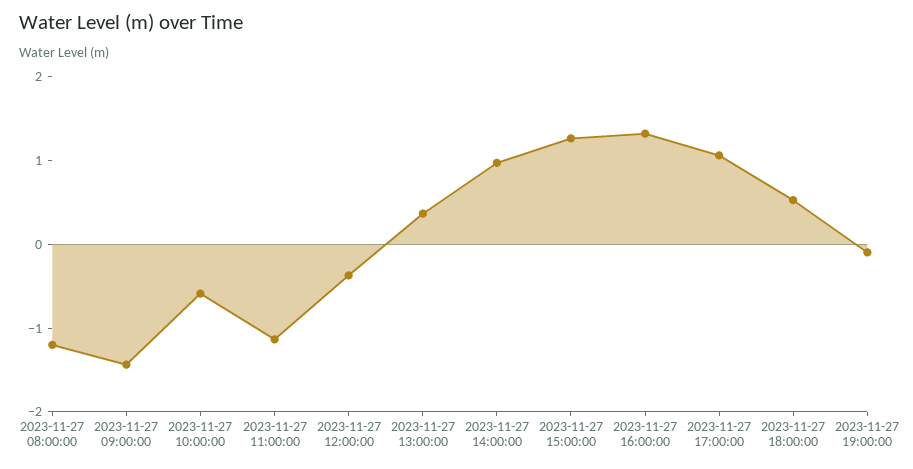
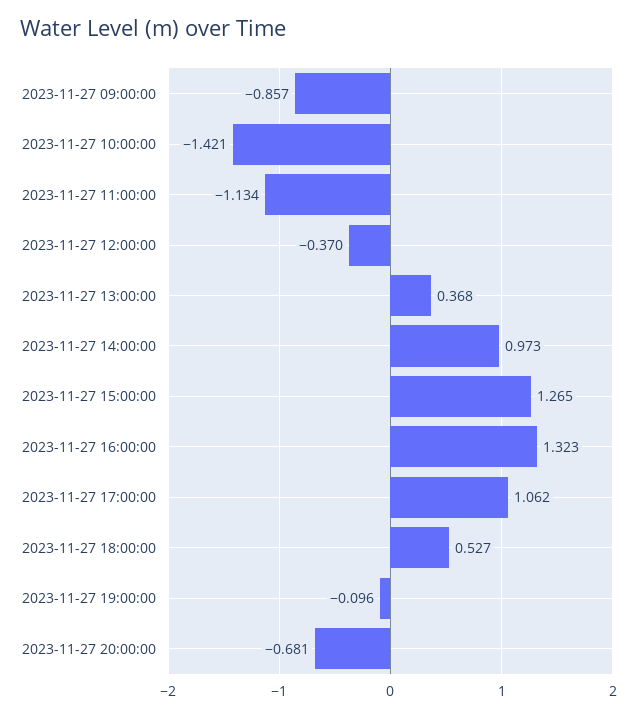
2023-11-27 08:00:00: -1.2 -> none
2023-11-27 09:00:00: -1.4 -> -0.857
2023-11-27 10:00:00: -0.6 -> -1.421
2023-11-27 20:00:00: none -> -0.681

